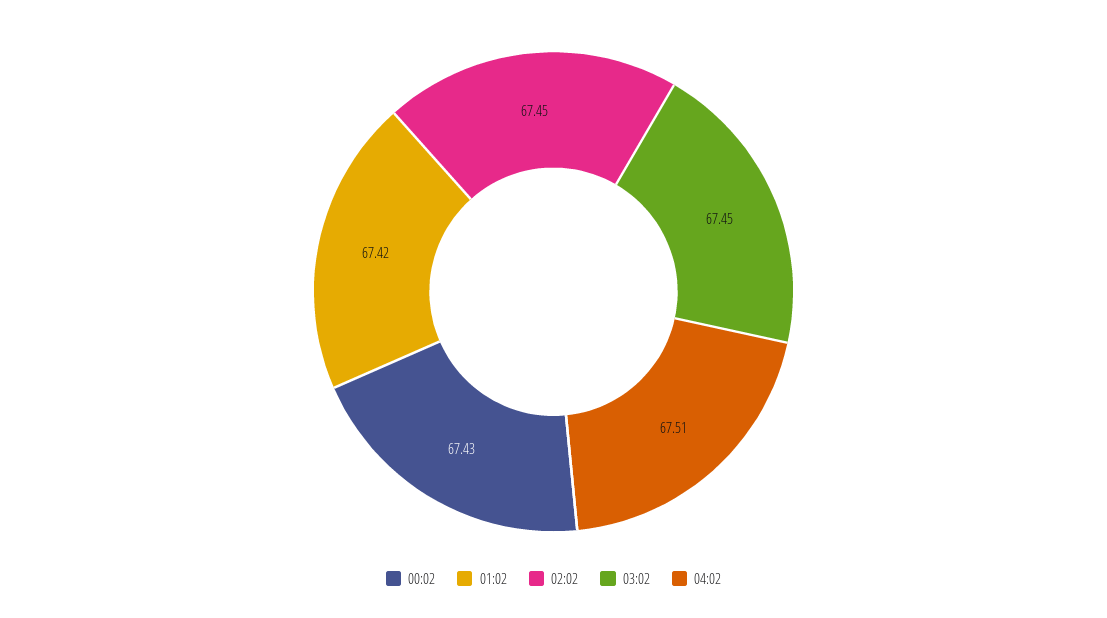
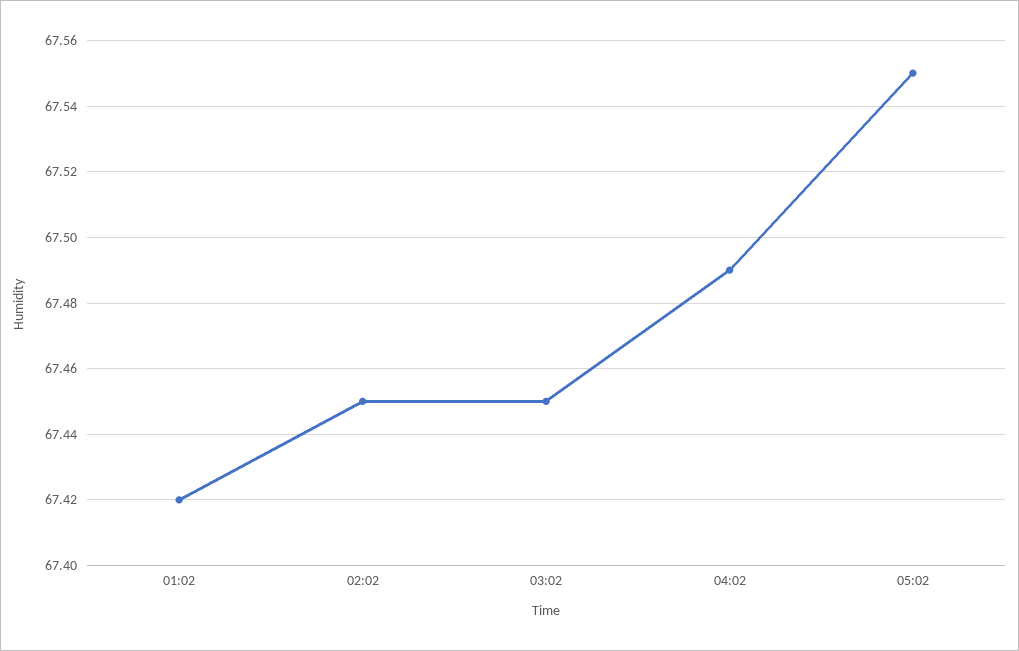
00:02: 67.43 -> none
04:02: 67.51 -> 67.49
05:02: none -> 67.55

